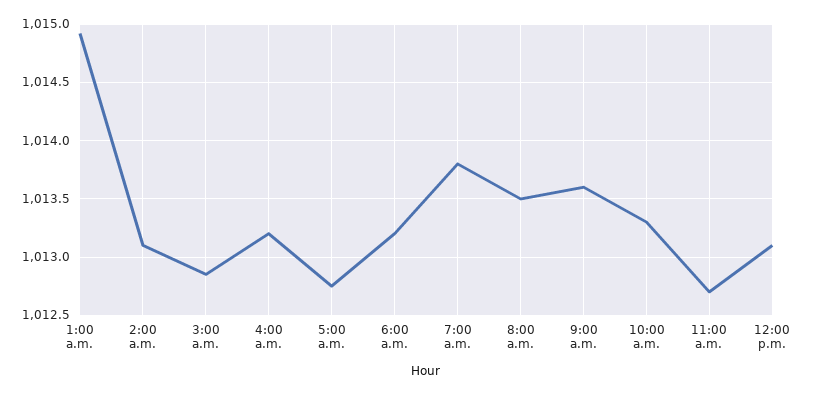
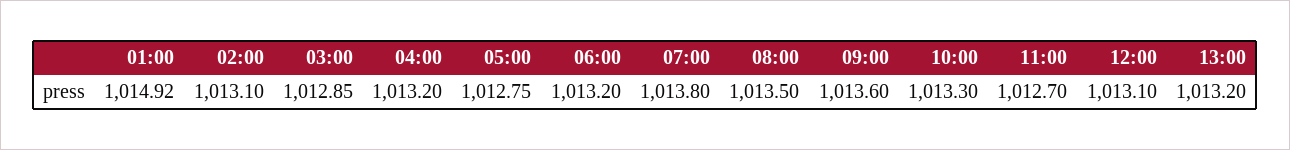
13:00: none -> 1013.2

